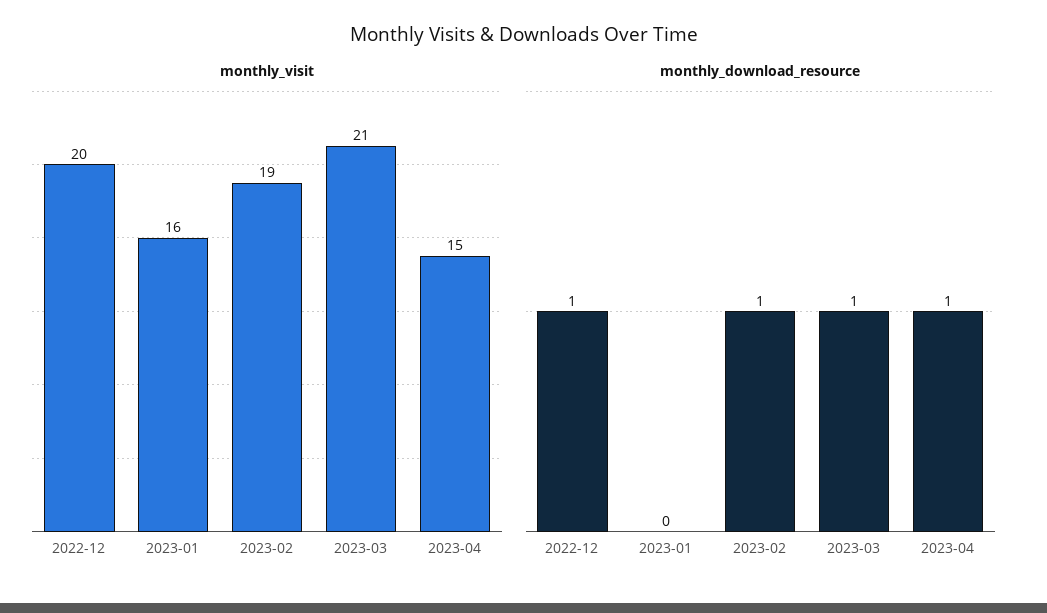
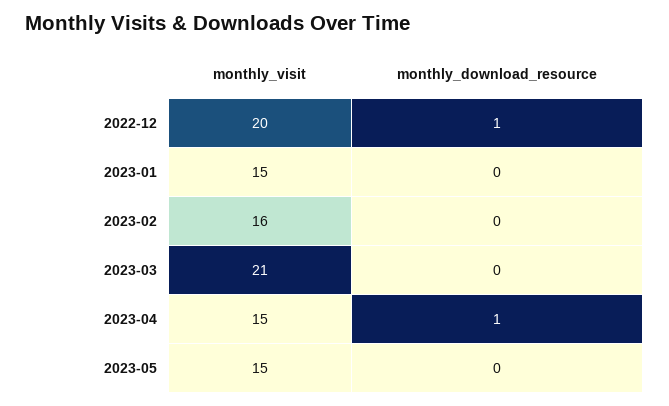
monthly_visit, 2023-01: 16 -> 15
monthly_visit, 2023-02: 19 -> 16
monthly_download_resource, 2023-02: 1 -> 0
monthly_download_resource, 2023-03: 1 -> 0
monthly_visit, 2023-05: none -> 15
monthly_download_resource, 2023-05: none -> 0

